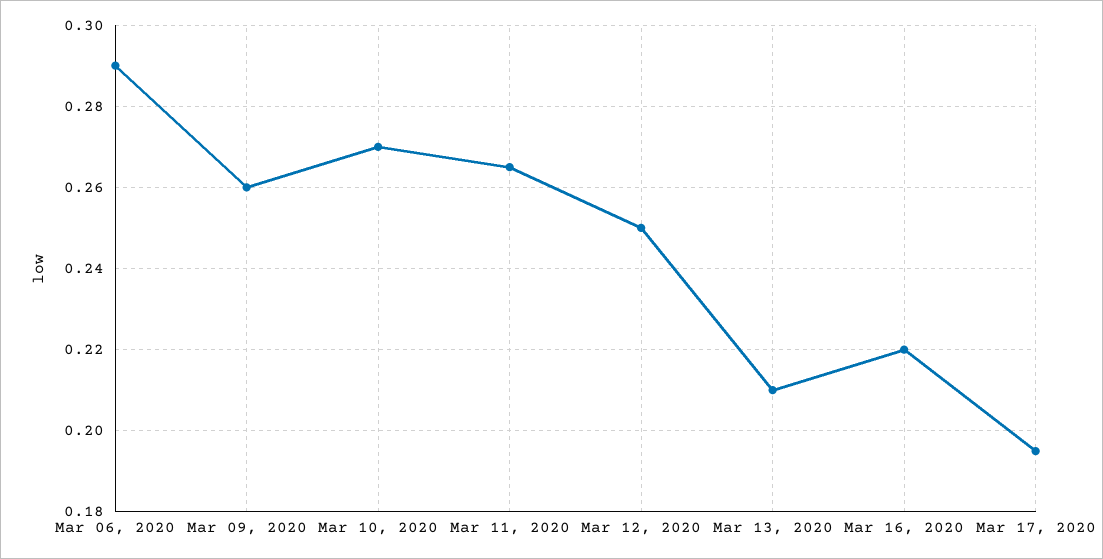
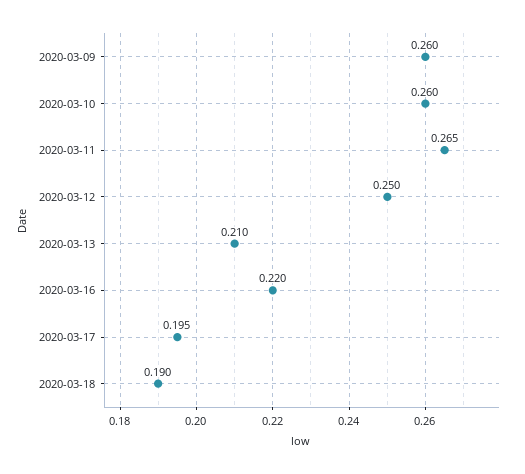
Mar 06, 2020: 0.29 -> none
Mar 10, 2020: 0.27 -> 0.26
2020-03-18: none -> 0.19

